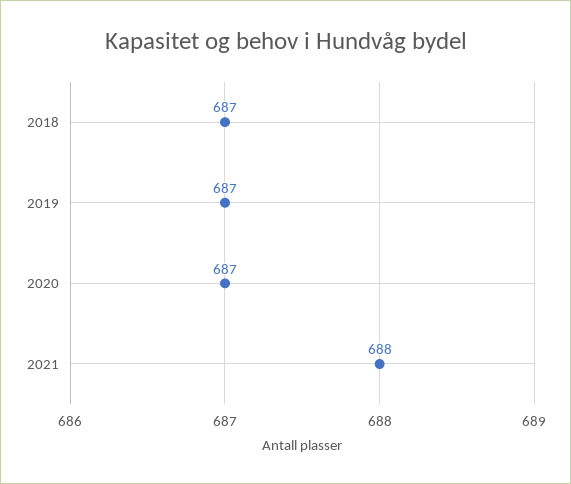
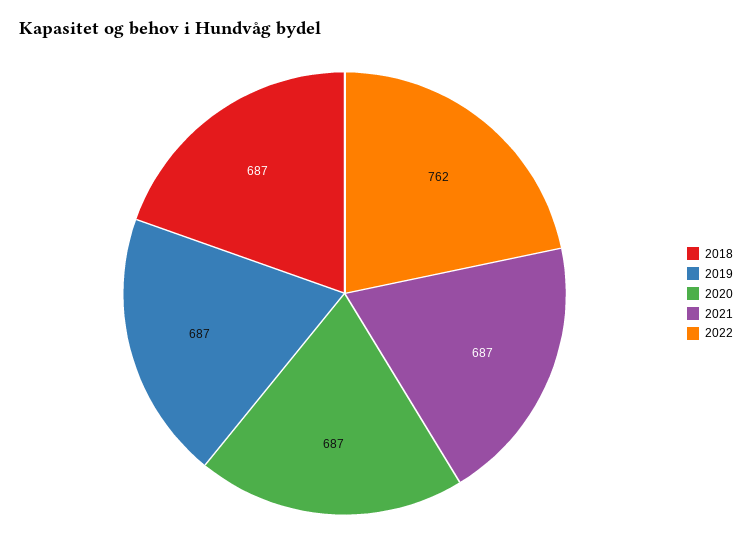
2021: 688 -> 687
2022: none -> 762

